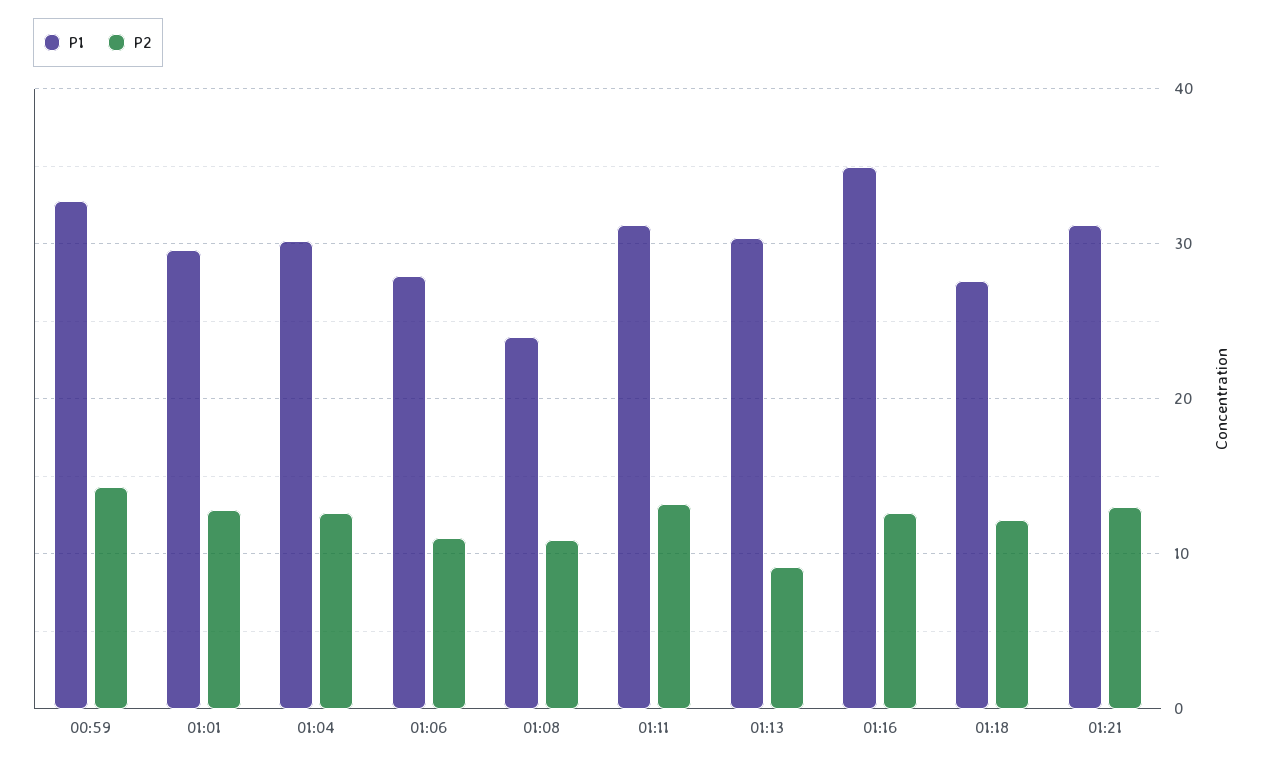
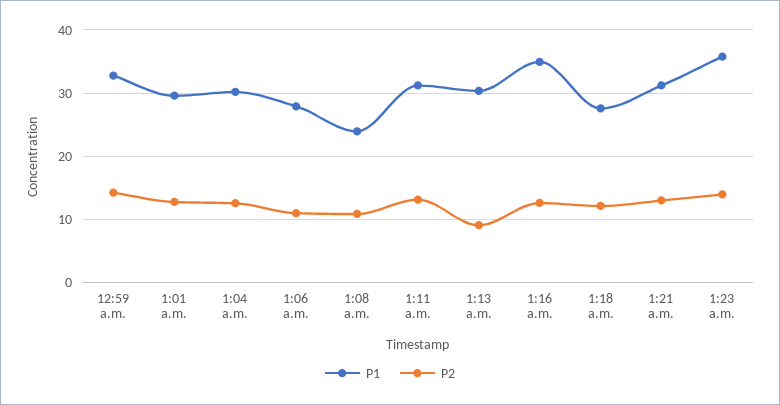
P1, 1:23 a.m.: none -> 36
P2, 1:23 a.m.: none -> 14

